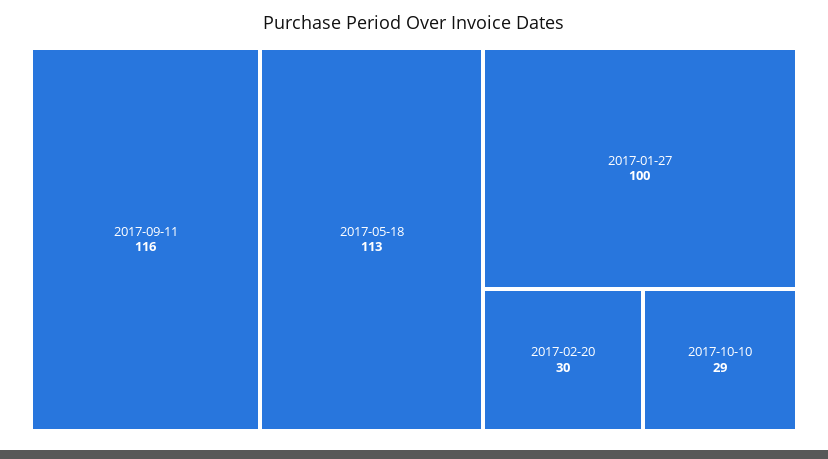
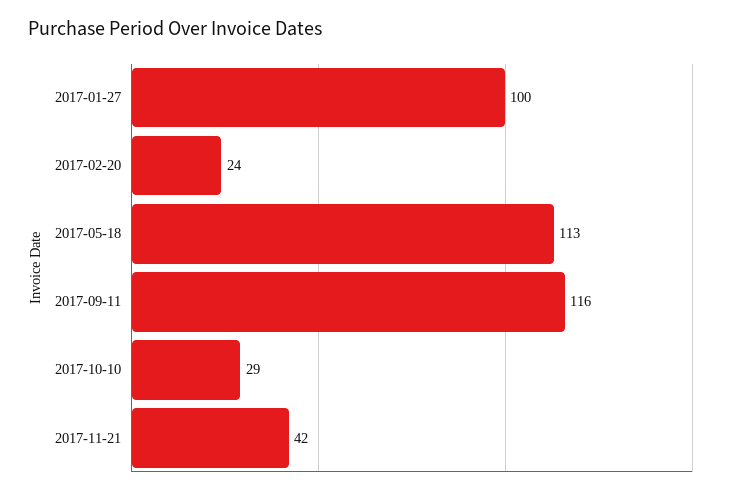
2017-02-20: 30 -> 24
2017-11-21: none -> 42

